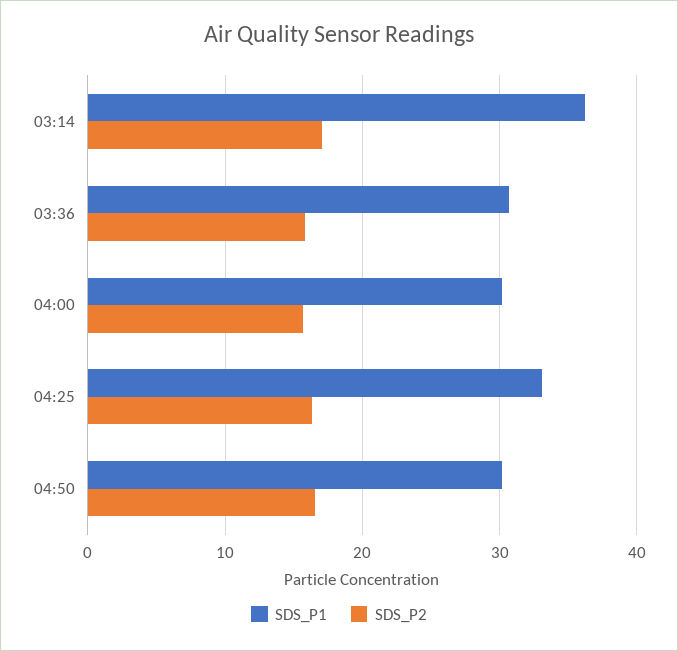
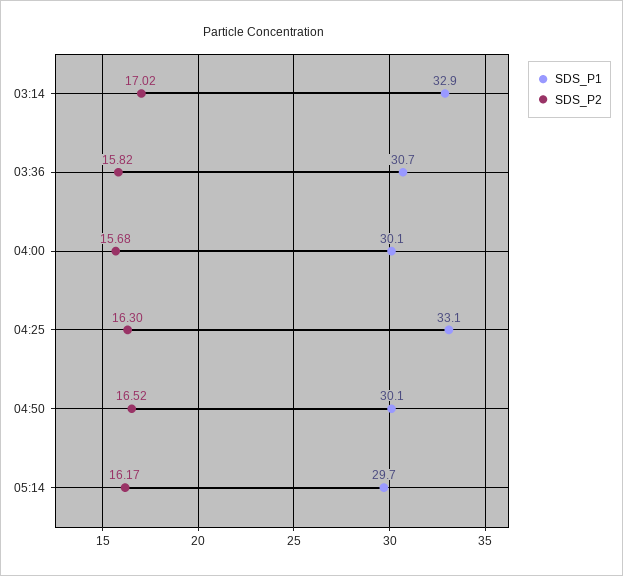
SDS_P1, 03:14: 36 -> 32.9
SDS_P1, 05:14: none -> 29.7
SDS_P2, 05:14: none -> 16.17

